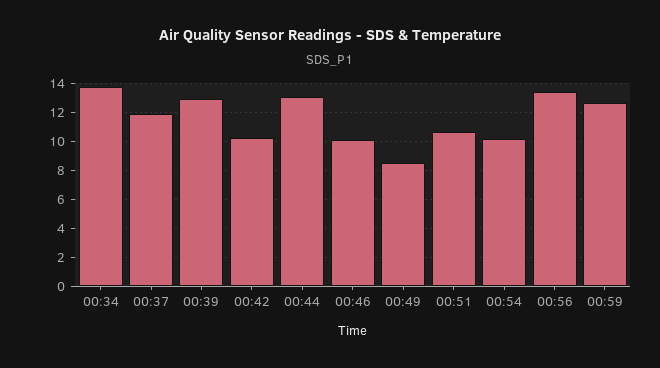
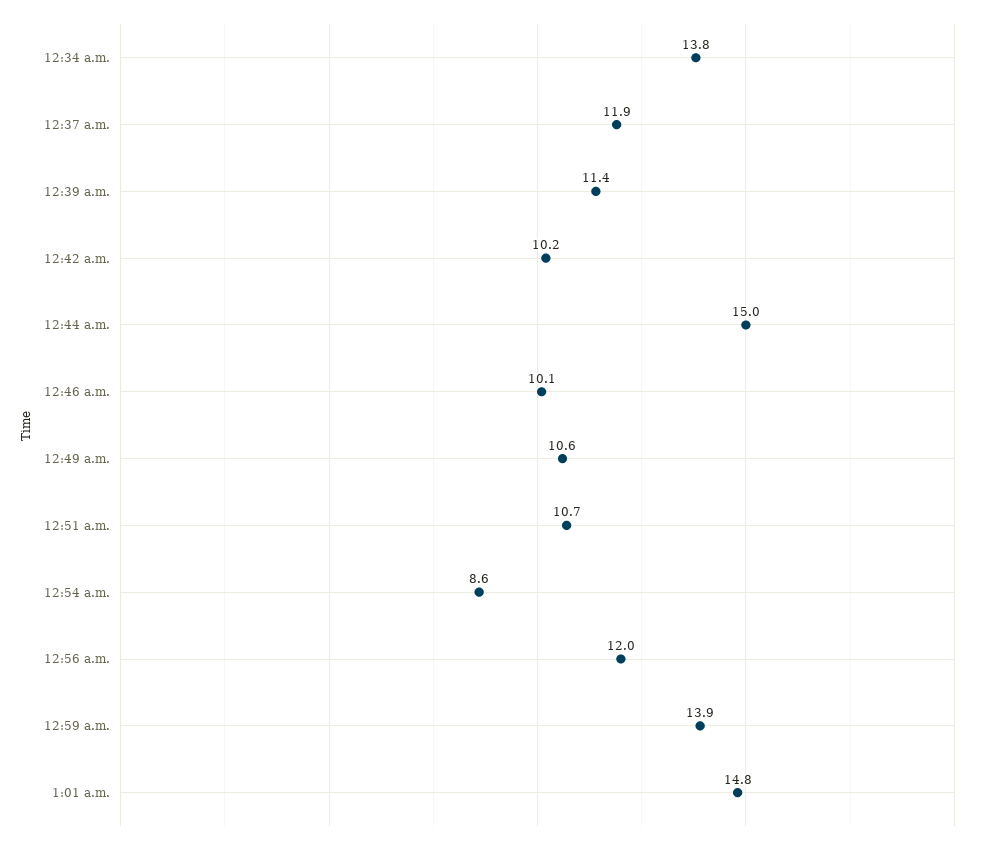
00:39: 13 -> 11.4
00:44: 13 -> 15
00:49: 8.5 -> 10.6
00:54: 10 -> 8.6
00:56: 13.5 -> 12
00:59: 12.5 -> 13.9
1:01 a.m.: none -> 14.8

